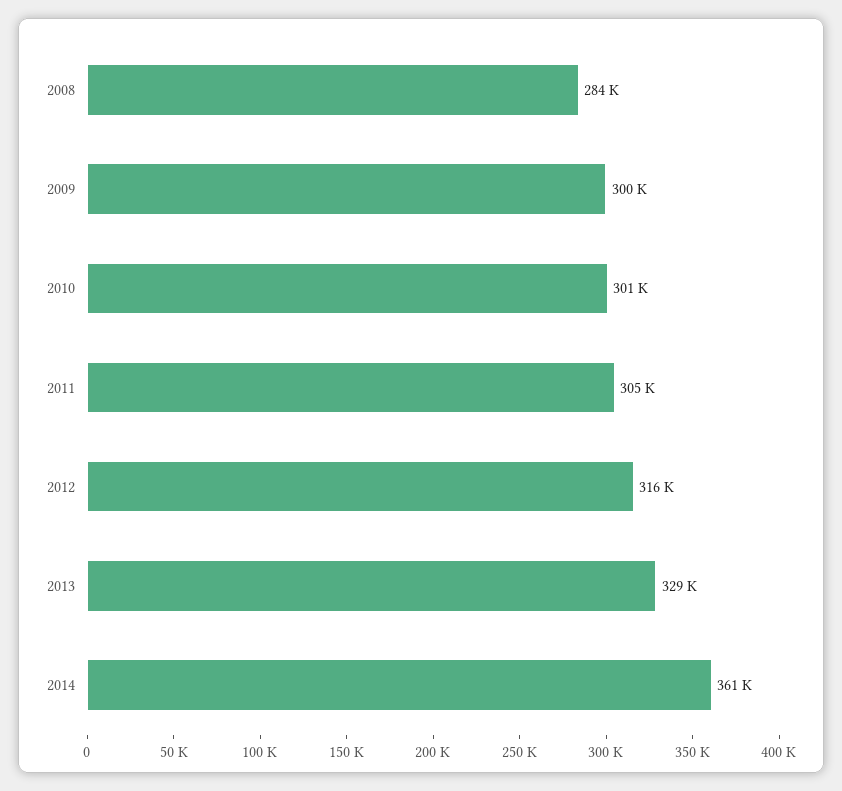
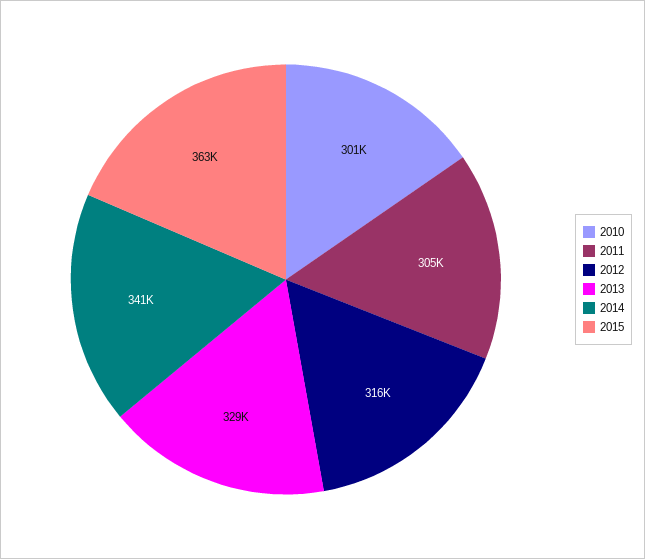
2008: 284000 -> none
2009: 300000 -> none
2014: 361000 -> 341000
2015: none -> 363000

